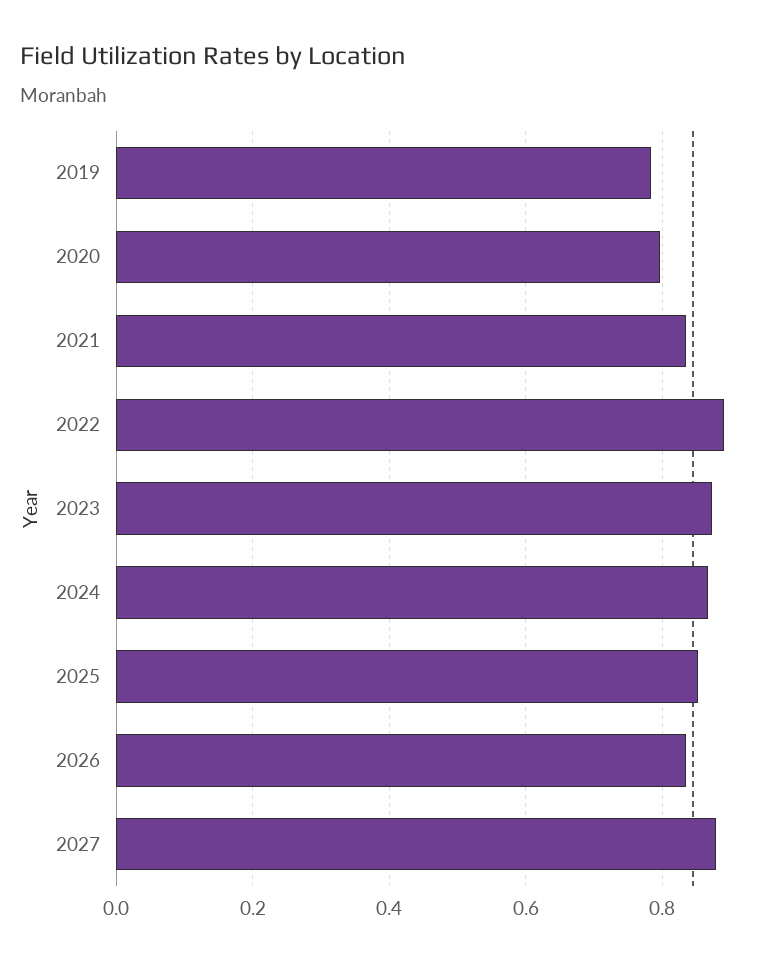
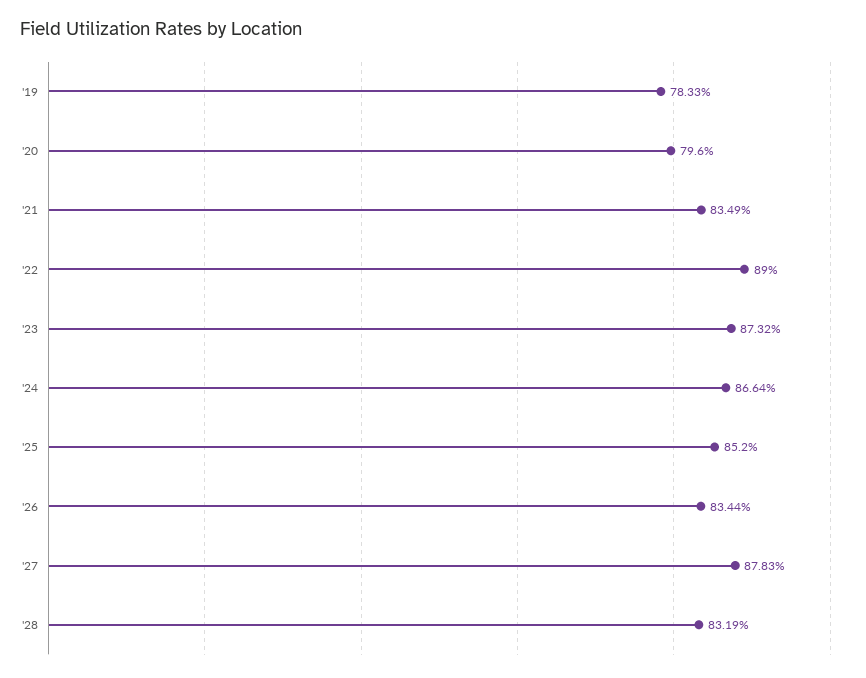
'28: none -> 0.8319

